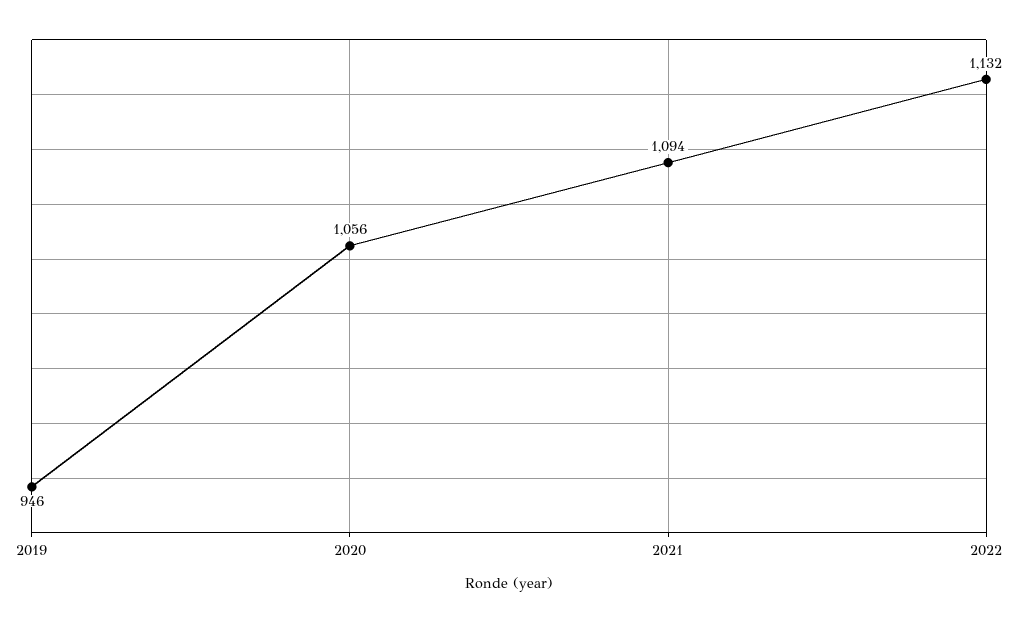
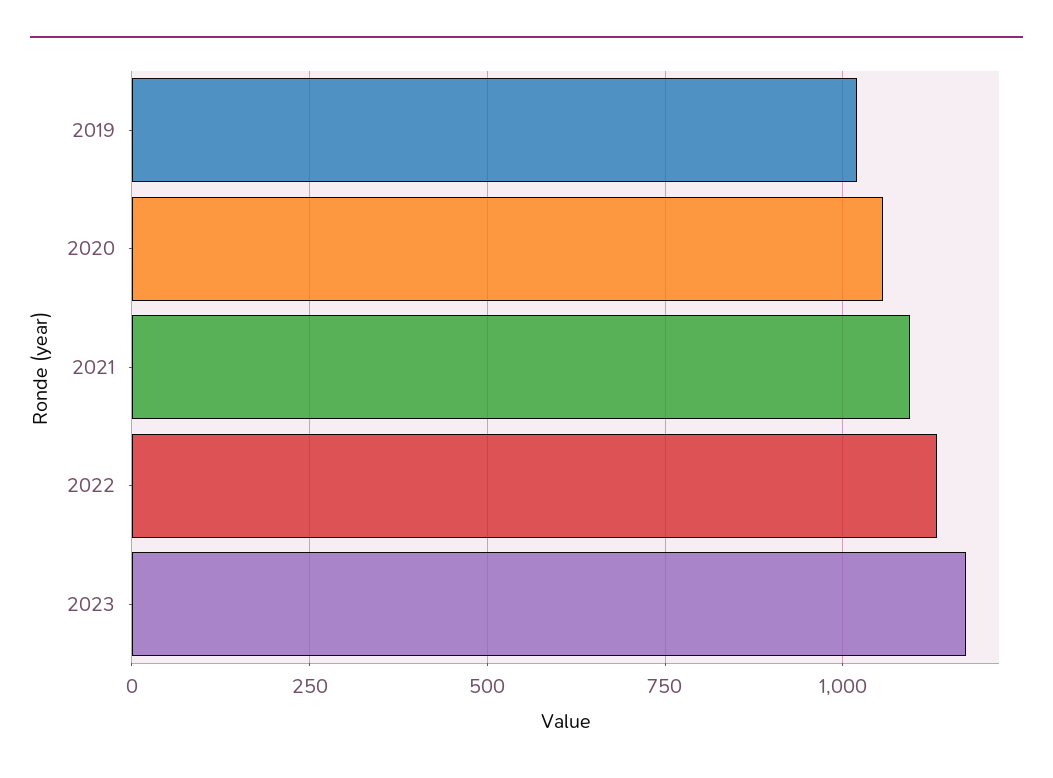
2019: 946 -> 1025
2023: none -> 1175

